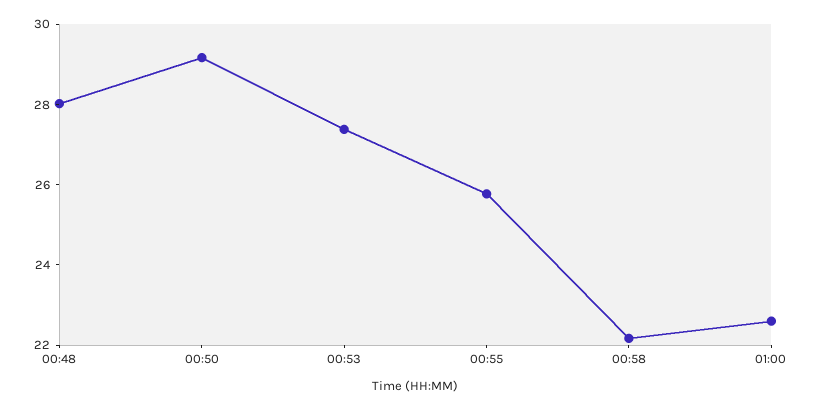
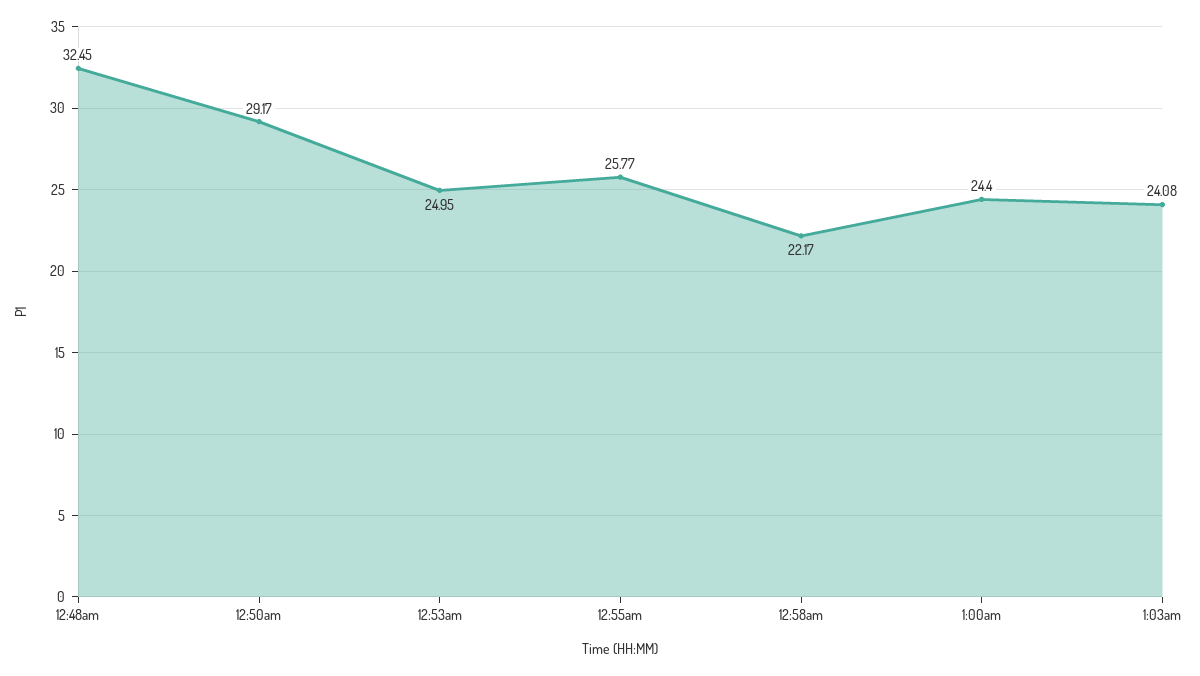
00:48: 28 -> 32.45
00:53: 27.5 -> 24.95
01:00: 22.5 -> 24.4
1:03am: none -> 24.08

